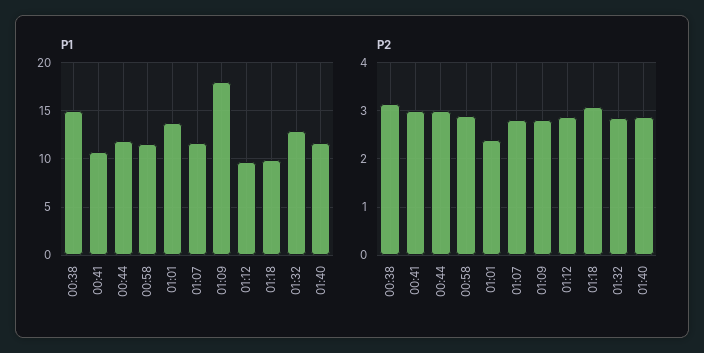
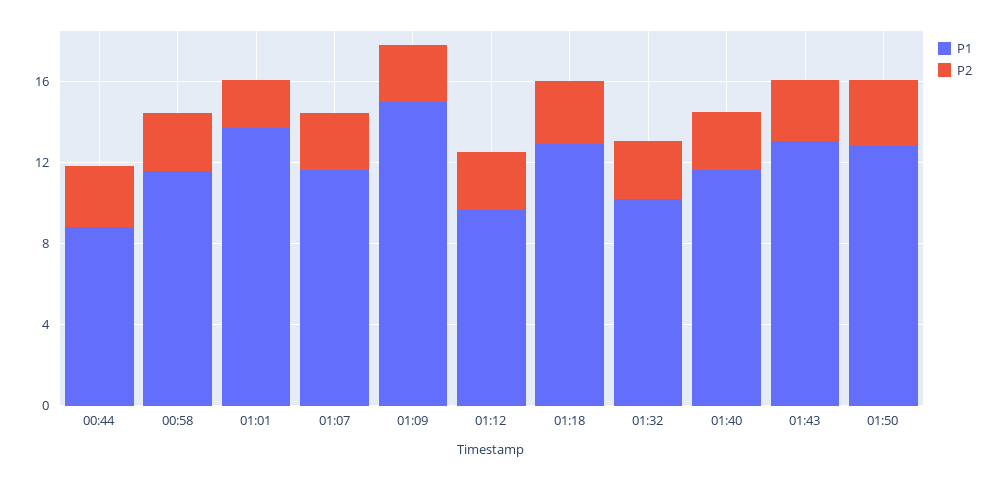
P1, 00:38: 15 -> none
P1, 00:41: 11 -> none
P1, 00:44: 12 -> 9
P1, 01:09: 18 -> 15
P1, 01:18: 10 -> 13
P1, 01:32: 13 -> 10
P2, 00:38: 3.2 -> none
P2, 00:41: 3 -> none
P1, 01:43: none -> 13
P2, 01:43: none -> 3
P1, 01:50: none -> 13
P2, 01:50: none -> 3

